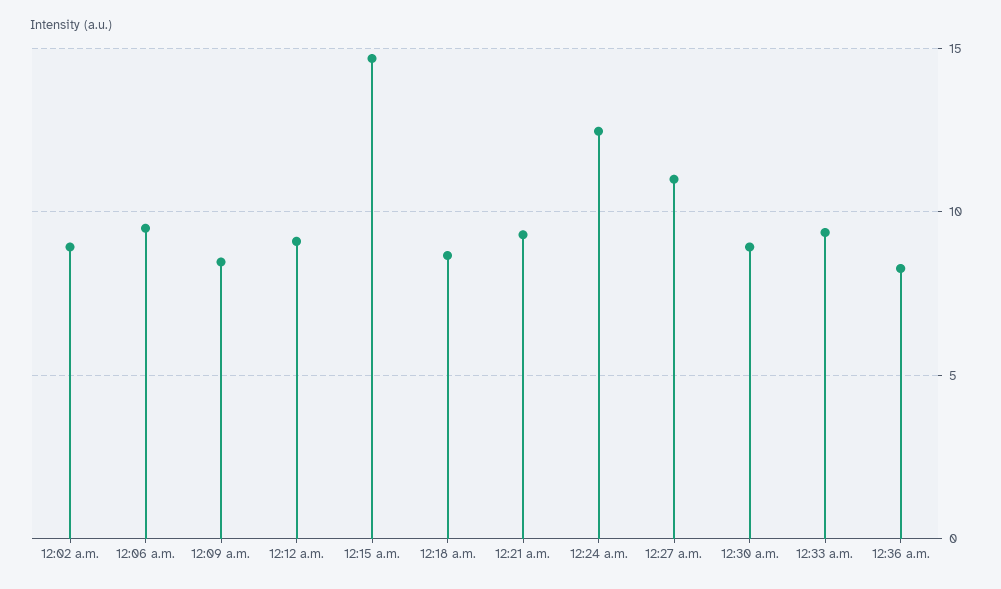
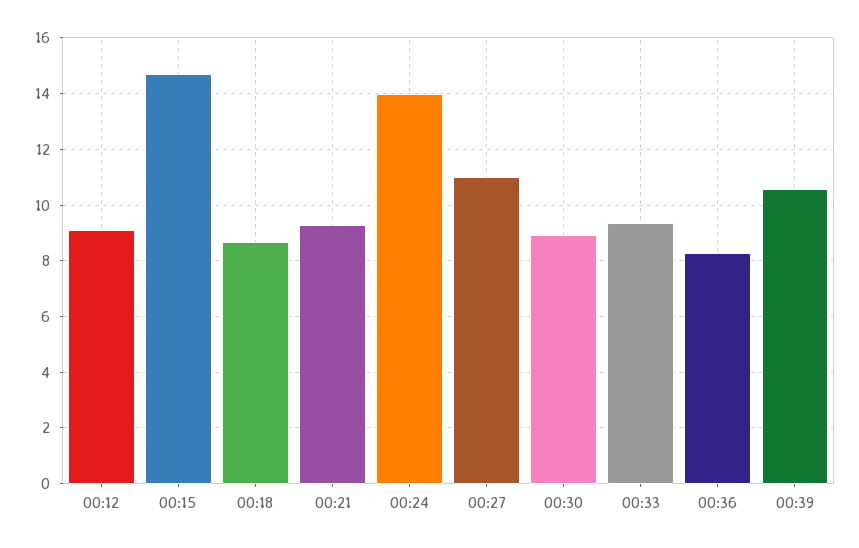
12:02 a.m.: 9 -> none
12:06 a.m.: 9.5 -> none
12:09 a.m.: 8.5 -> none
12:24 a.m.: 12.5 -> 14
00:39: none -> 10.5

